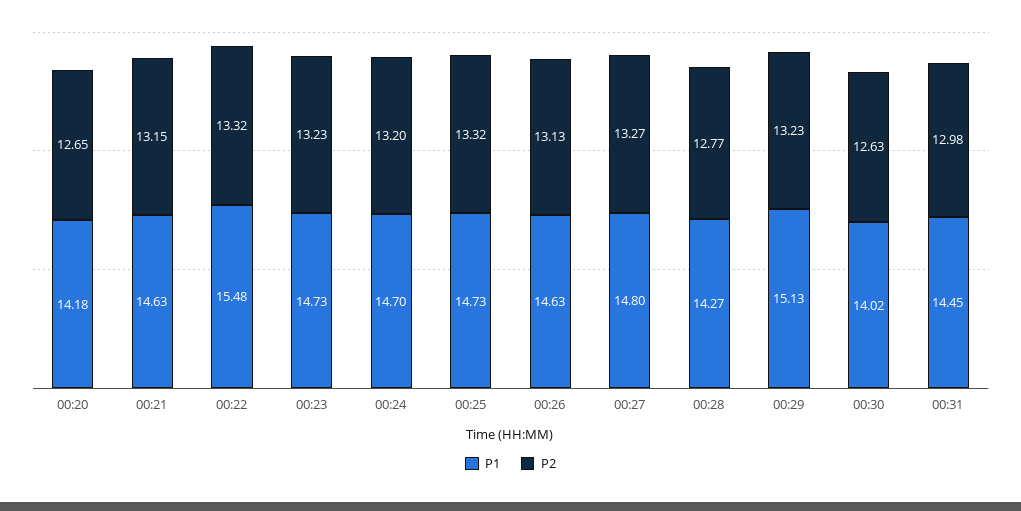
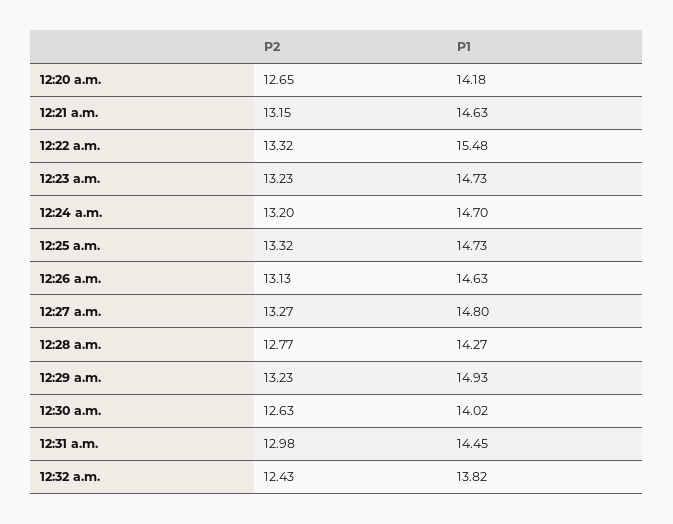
P1, 00:29: 15.13 -> 14.93
P2, 12:32 a.m.: none -> 12.43
P1, 12:32 a.m.: none -> 13.82

